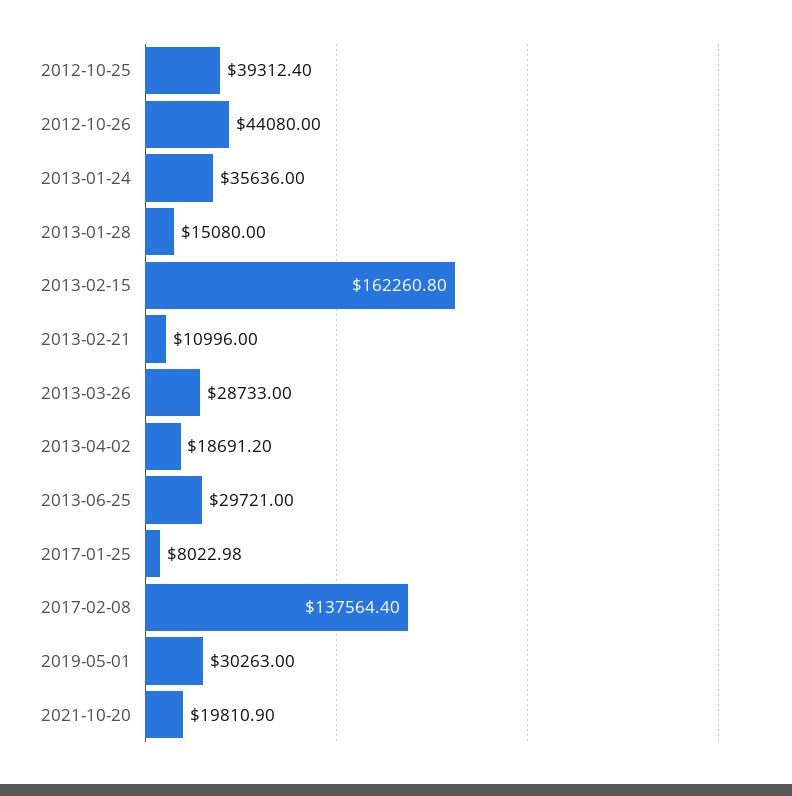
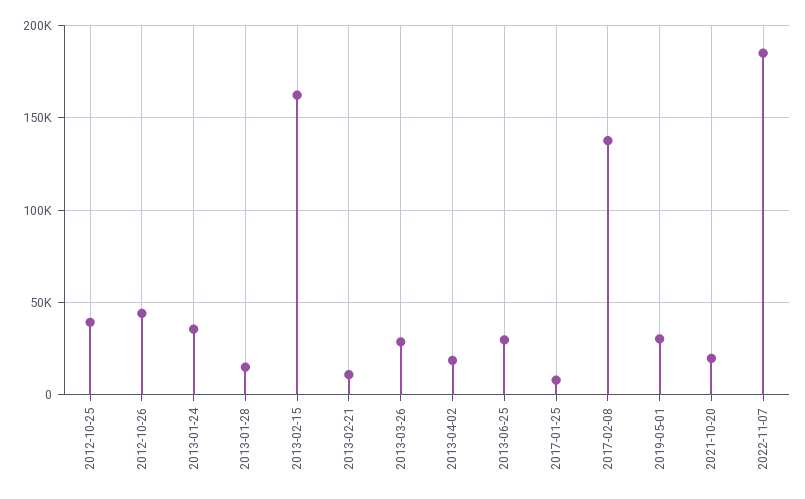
2022-11-07: none -> 185000

